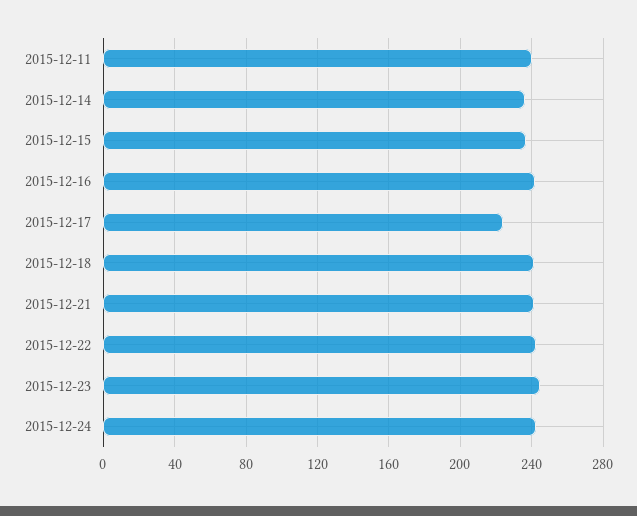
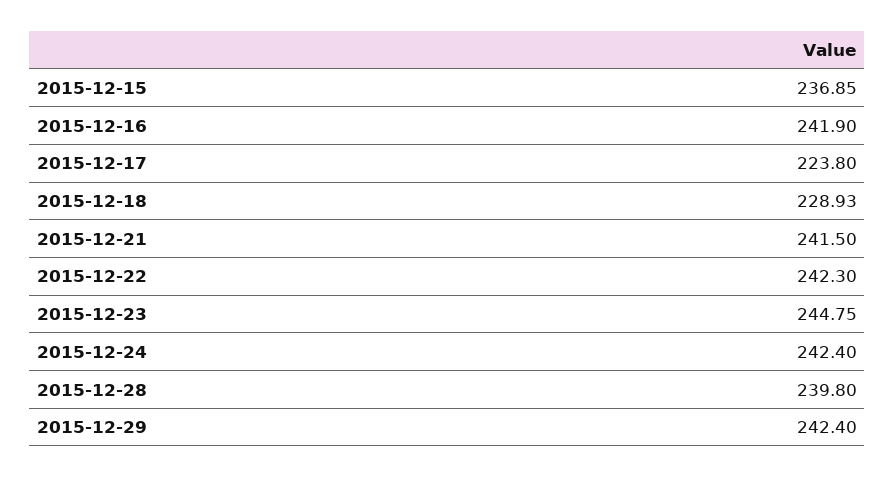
2015-12-11: 240 -> none
2015-12-14: 235 -> none
2015-12-18: 240 -> 228.93
2015-12-28: none -> 239.8
2015-12-29: none -> 242.4

